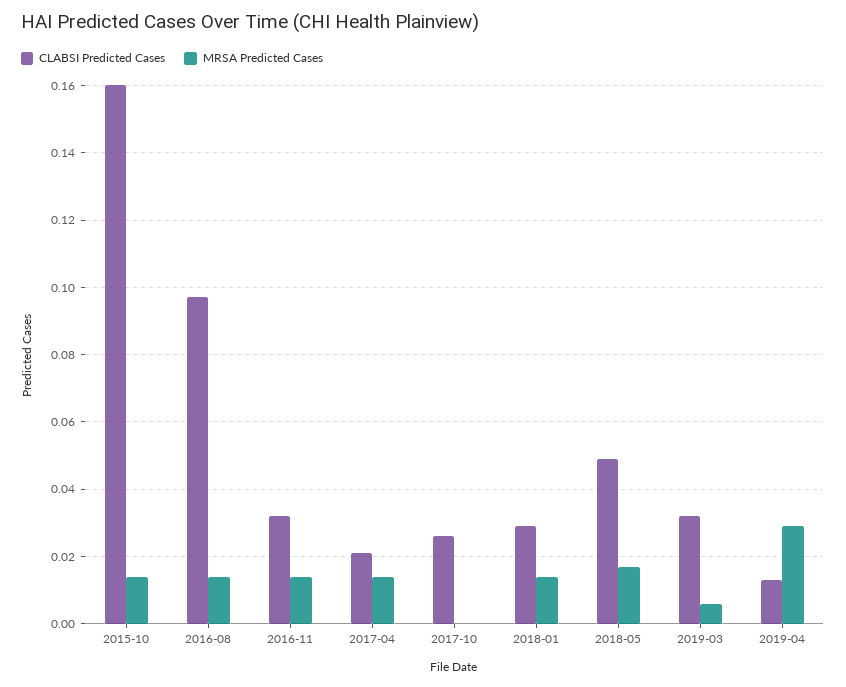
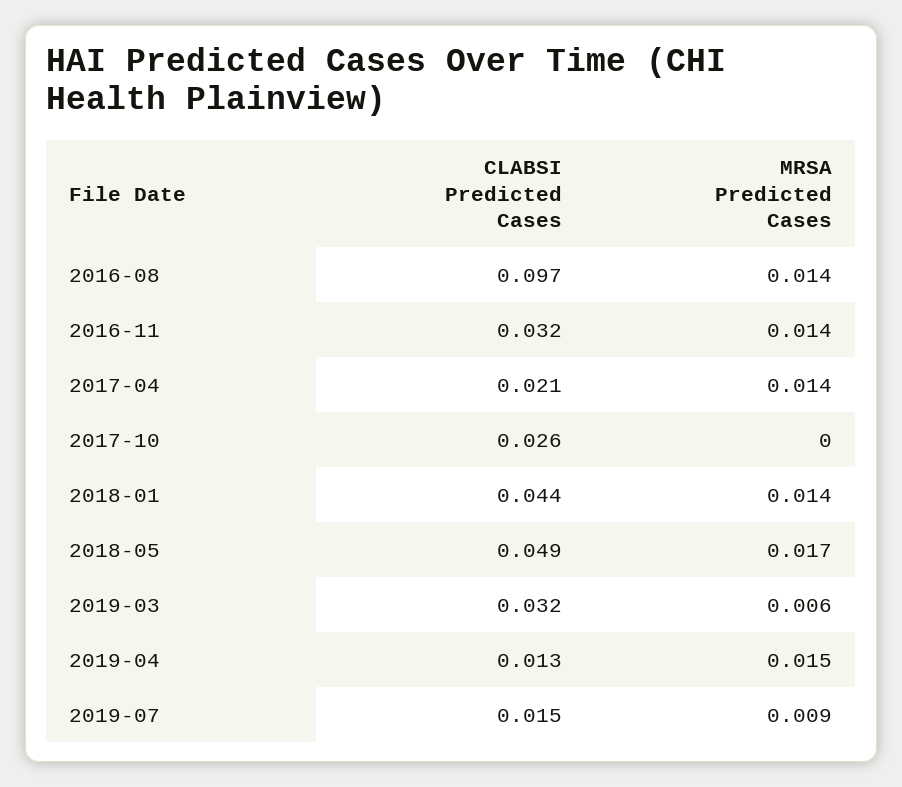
CLABSI Predicted Cases, 2015-10: 0.16 -> none
MRSA Predicted Cases, 2015-10: 0.015 -> none
CLABSI Predicted Cases, 2018-01: 0.03 -> 0.044
MRSA Predicted Cases, 2019-04: 0.03 -> 0.015
CLABSI Predicted Cases, 2019-07: none -> 0.015
MRSA Predicted Cases, 2019-07: none -> 0.009

